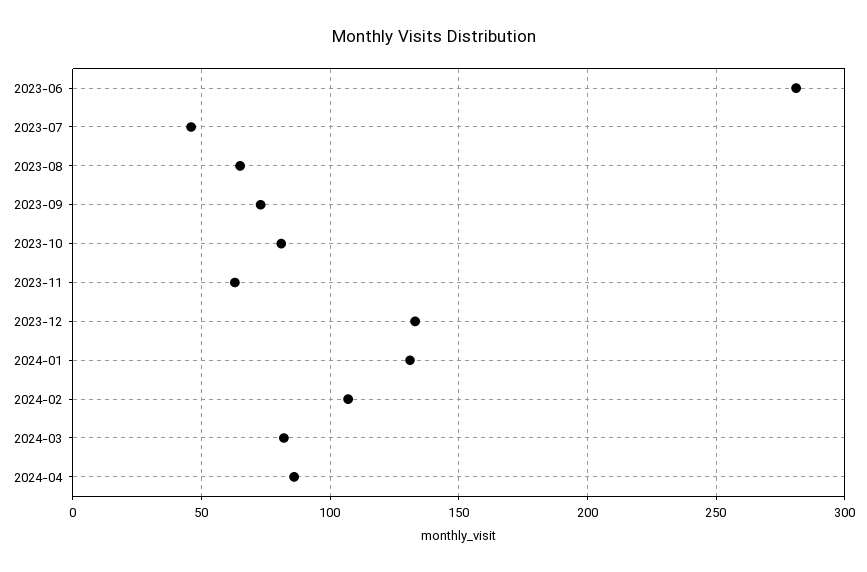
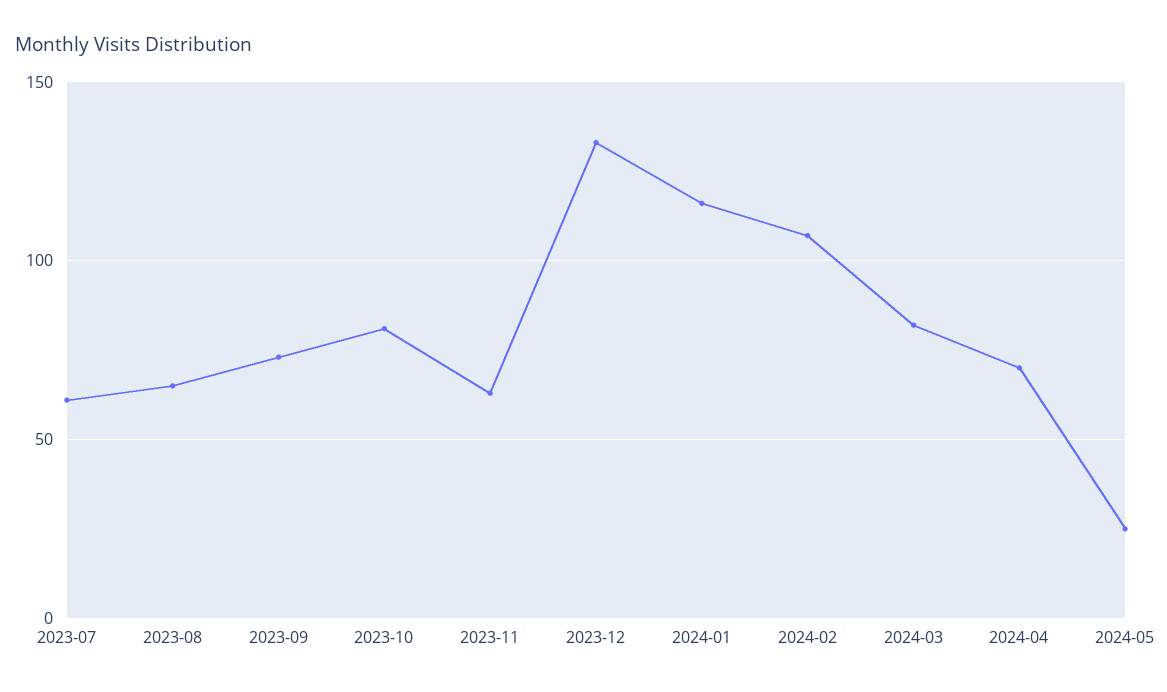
2023-06: 280 -> none
2023-07: 45 -> 60
2024-01: 130 -> 115
2024-04: 85 -> 70
2024-05: none -> 25

